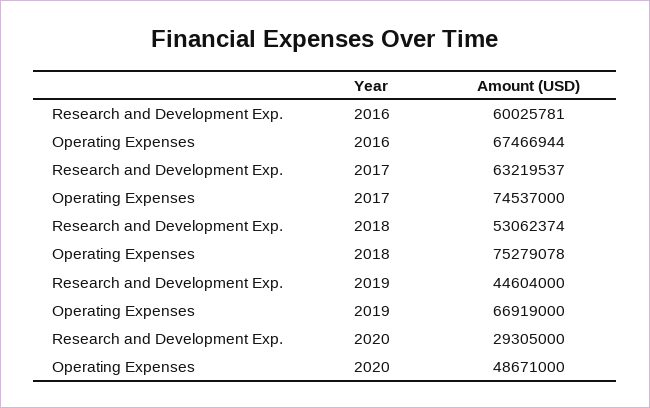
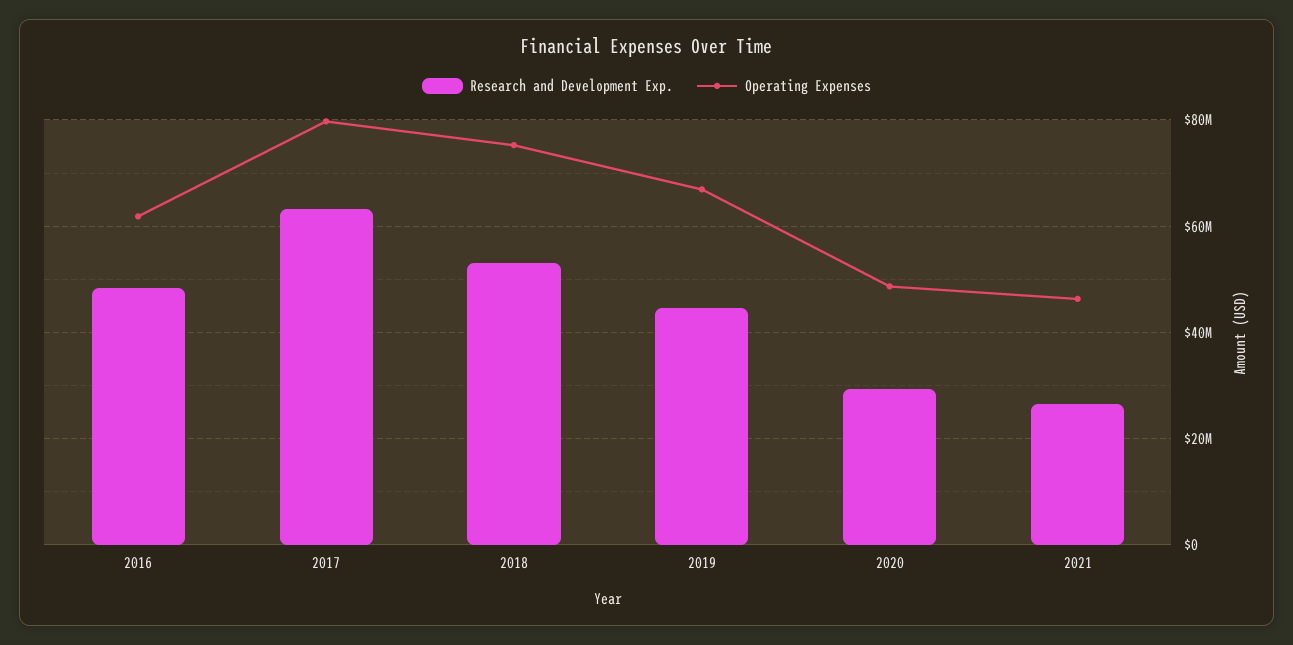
Research and Development Exp., 2016: 60025781 -> 48000000
Operating Expenses, 2016: 67466944 -> 62000000
Operating Expenses, 2017: 74537000 -> 80000000
Research and Development Exp., 2021: none -> 26000000
Operating Expenses, 2021: none -> 46000000

